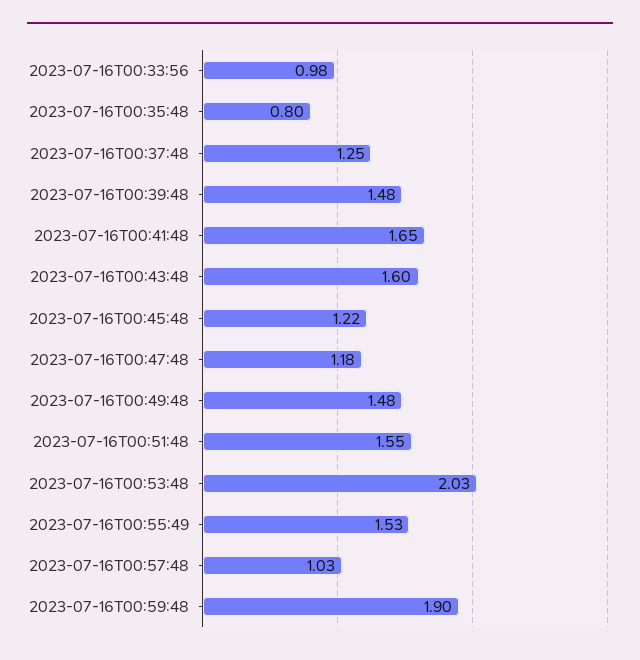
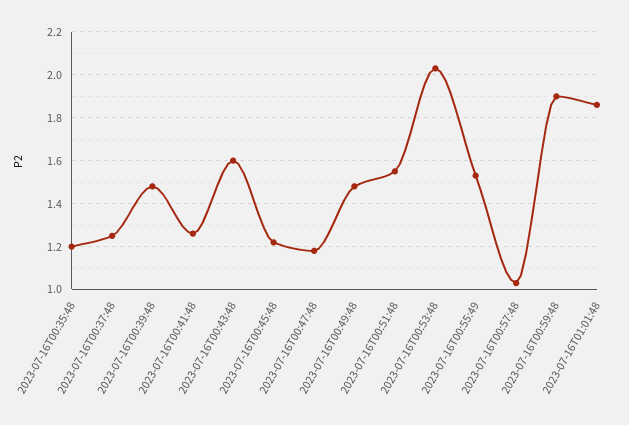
2023-07-16T00:33:56: 0.98 -> none
2023-07-16T00:35:48: 0.8 -> 1.2
2023-07-16T00:41:48: 1.65 -> 1.25
2023-07-16T01:01:48: none -> 1.85

